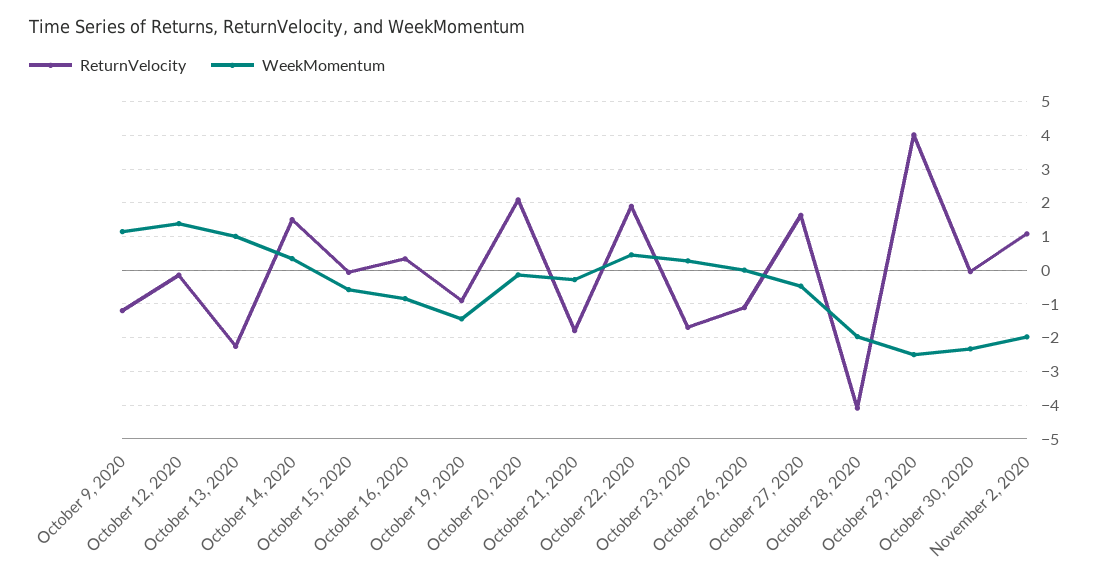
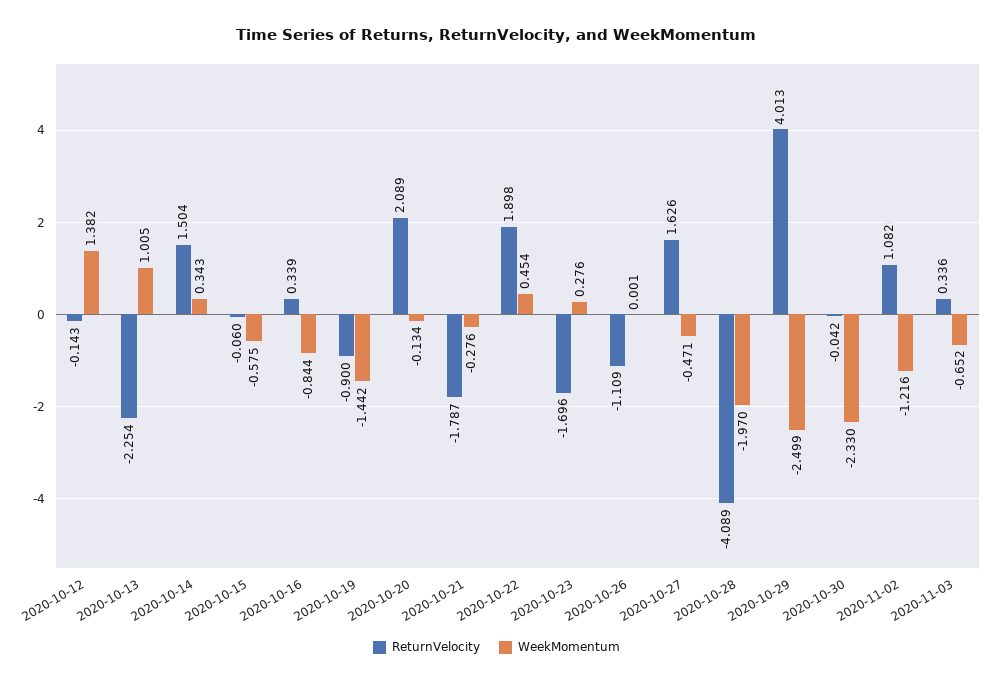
ReturnVelocity, October 9, 2020: -1.2 -> none
WeekMomentum, October 9, 2020: 1.2 -> none
WeekMomentum, November 2, 2020: -2 -> -1.216
ReturnVelocity, 2020-11-03: none -> 0.336
WeekMomentum, 2020-11-03: none -> -0.652

